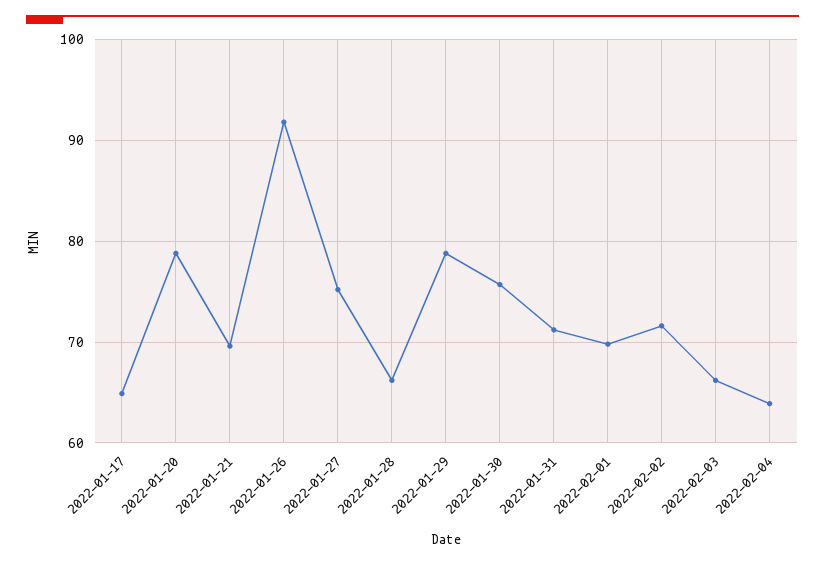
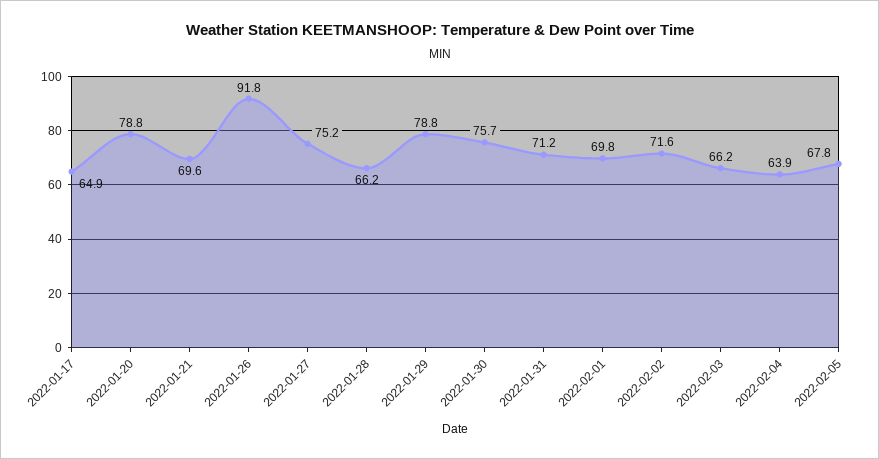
2022-02-05: none -> 67.8

